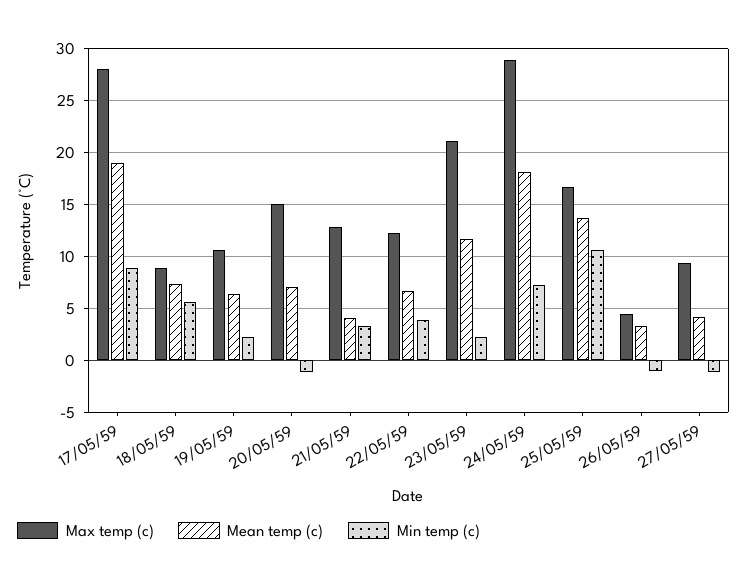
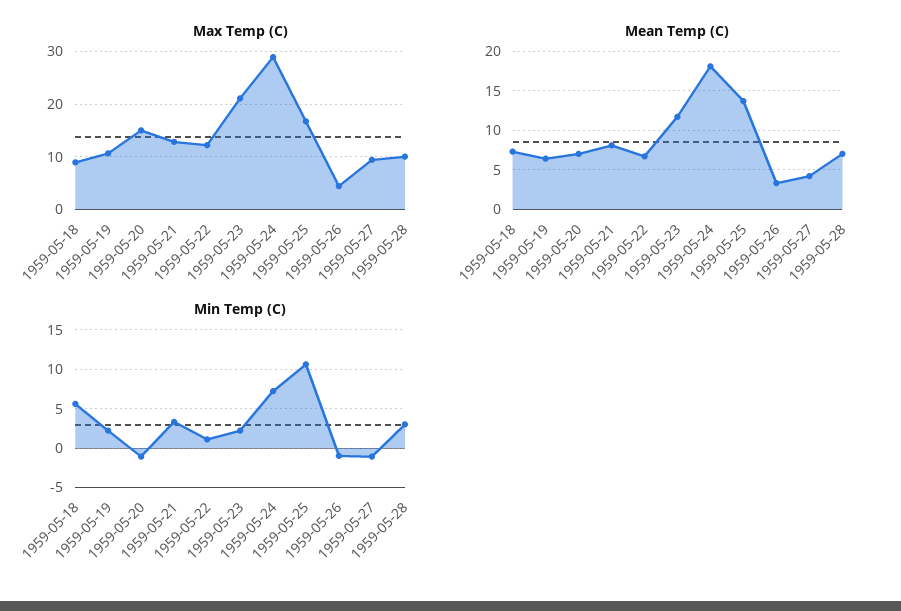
Max temp (c), 17/05/59: 28 -> none
Mean temp (c), 17/05/59: 19 -> none
Min temp (c), 17/05/59: 9 -> none
Mean temp (c), 21/05/59: 4 -> 8
Min temp (c), 22/05/59: 4 -> 1
Max temp (c), 1959-05-28: none -> 10
Mean temp (c), 1959-05-28: none -> 7
Min temp (c), 1959-05-28: none -> 3

